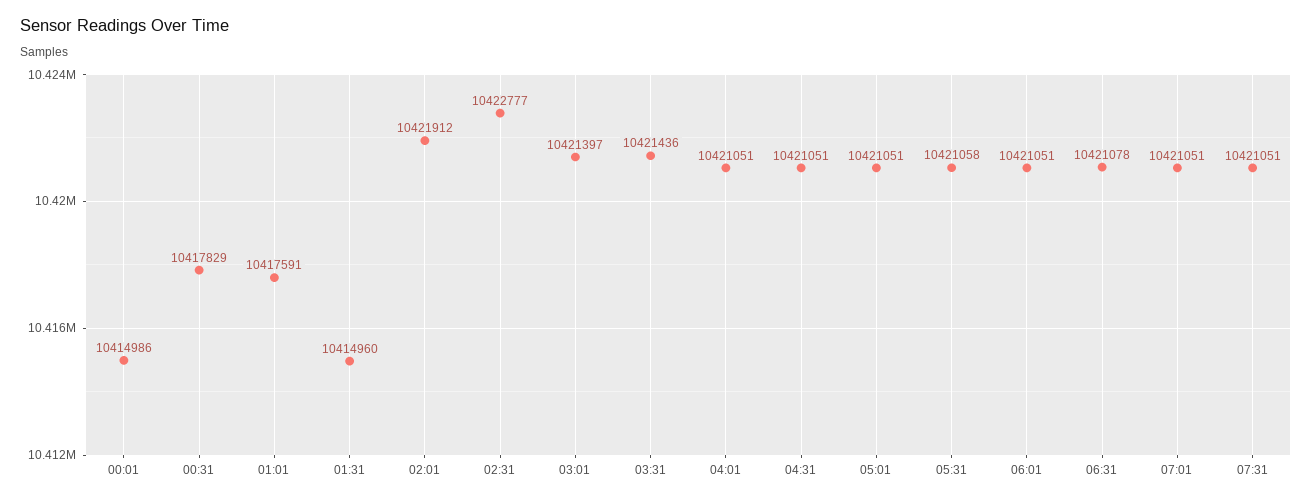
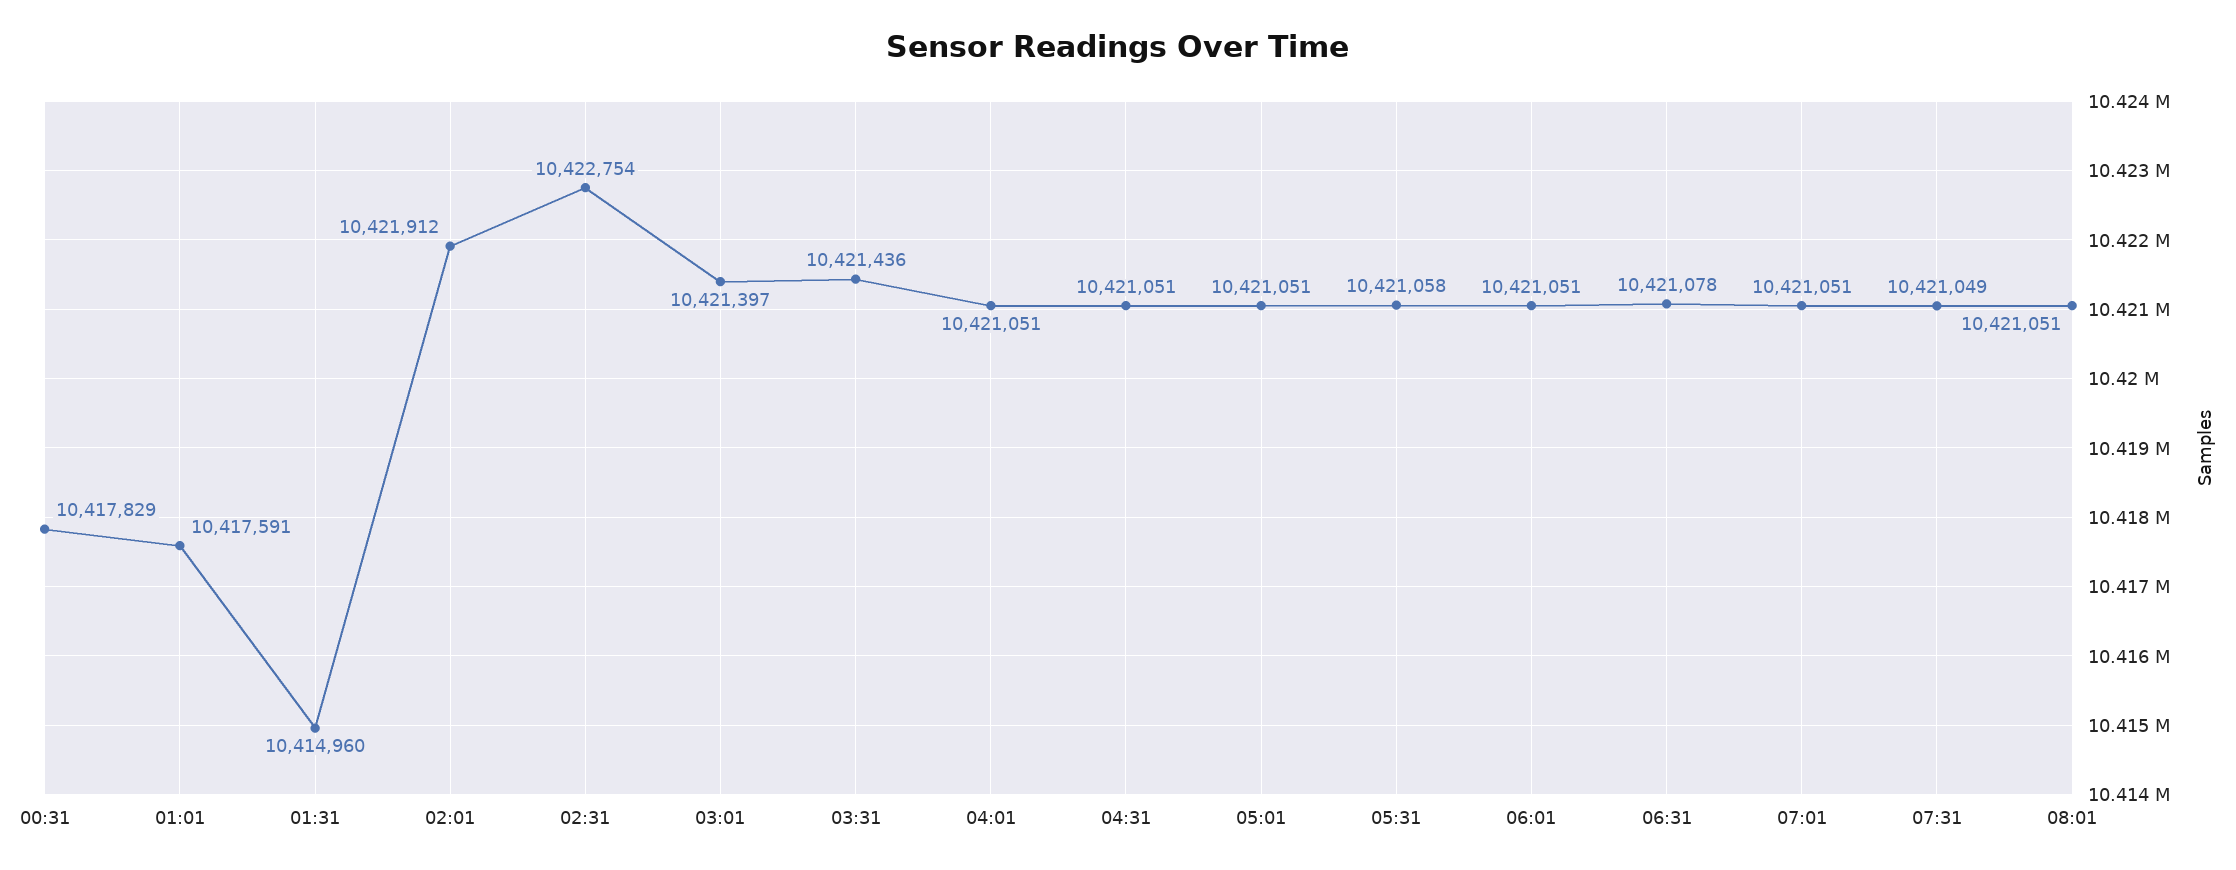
00:01: 10414986 -> none
02:31: 10422777 -> 10422754
07:31: 10421051 -> 10421049
08:01: none -> 10421051

